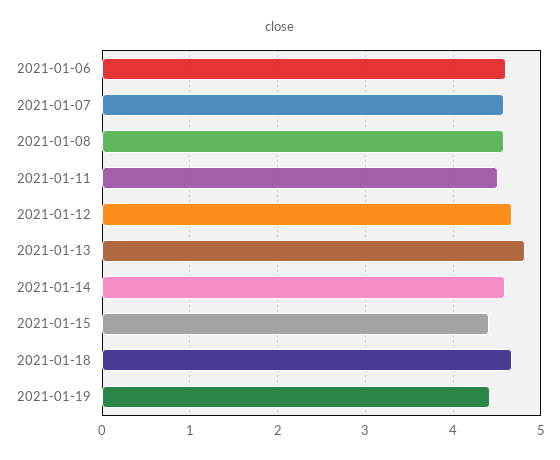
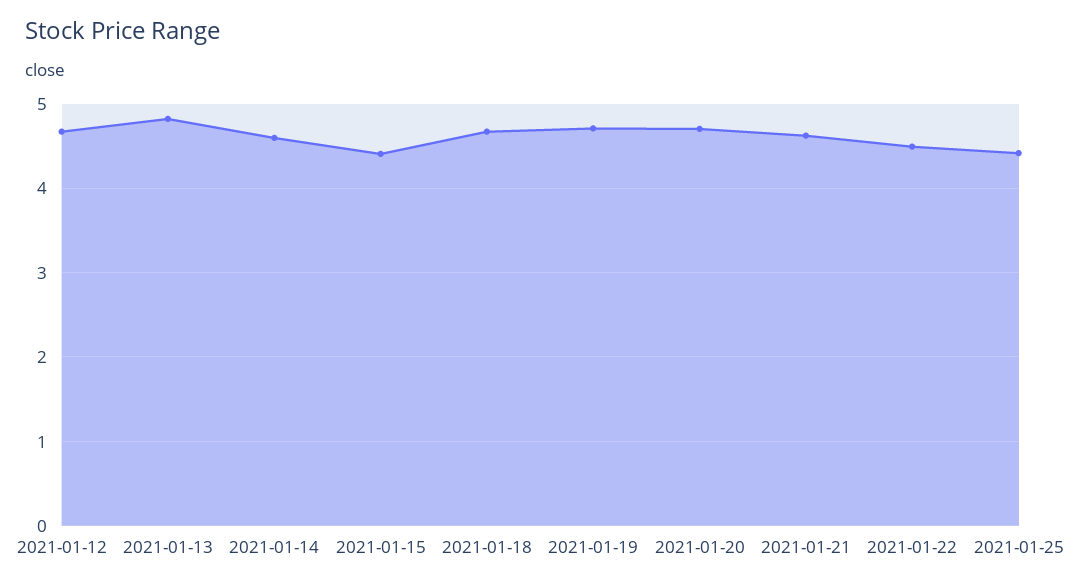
2021-01-06: 4.6 -> none
2021-01-07: 4.6 -> none
2021-01-08: 4.6 -> none
2021-01-11: 4.5 -> none
2021-01-19: 4.4 -> 4.7
2021-01-20: none -> 4.7
2021-01-21: none -> 4.6
2021-01-22: none -> 4.5
2021-01-25: none -> 4.4

